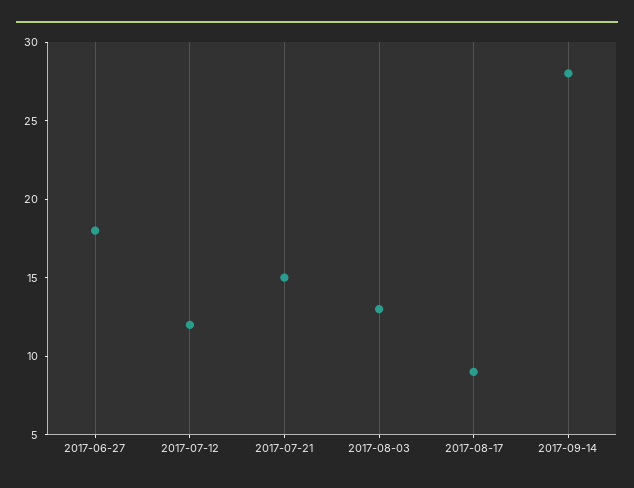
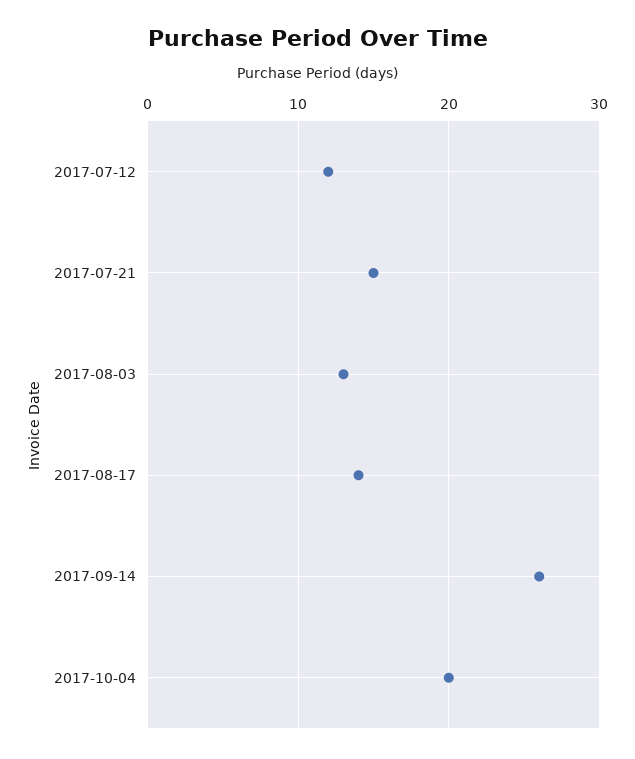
2017-06-27: 18 -> none
2017-08-17: 9 -> 14
2017-09-14: 28 -> 26
2017-10-04: none -> 20

